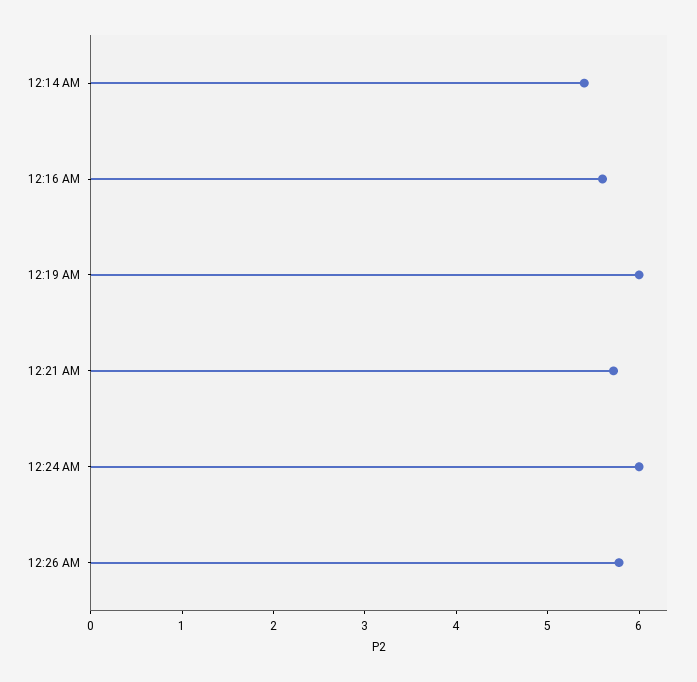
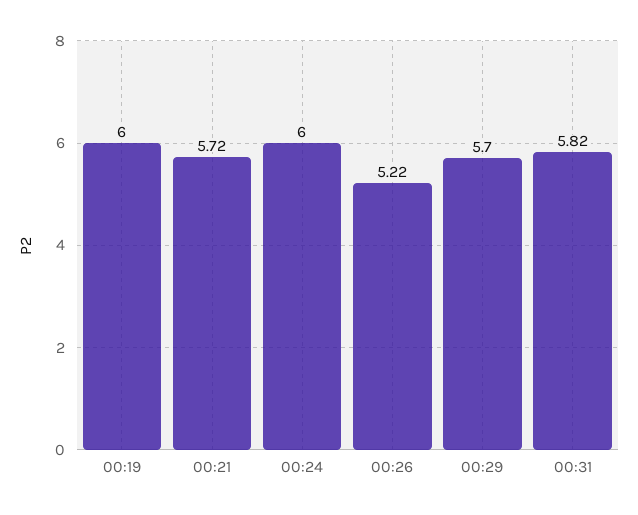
12:14 AM: 5.4 -> none
12:16 AM: 5.6 -> none
12:26 AM: 5.8 -> 5.22
00:29: none -> 5.7
00:31: none -> 5.82

